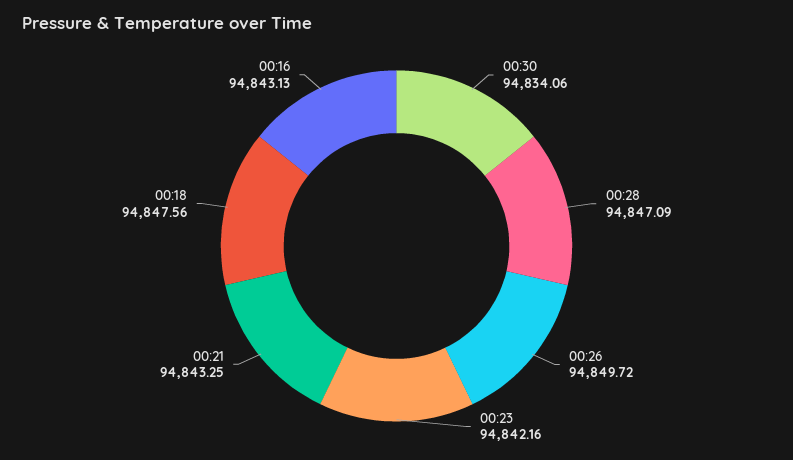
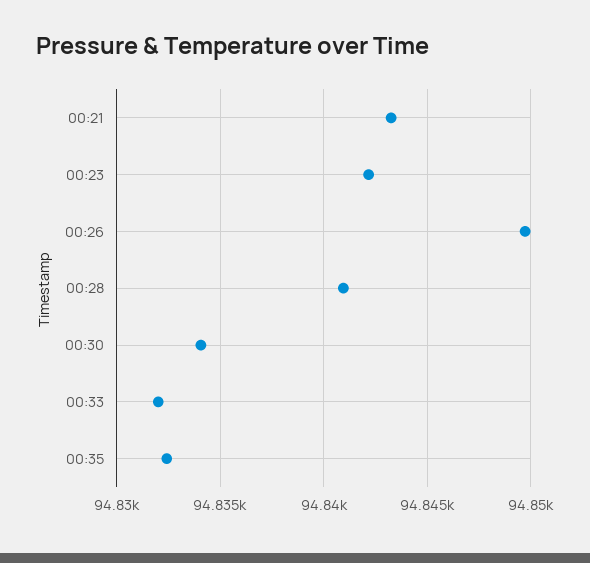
00:28: 94847.09 -> 94841
00:18: 94847.56 -> none
00:16: 94843.13 -> none
00:33: none -> 94832
00:35: none -> 94832.5

